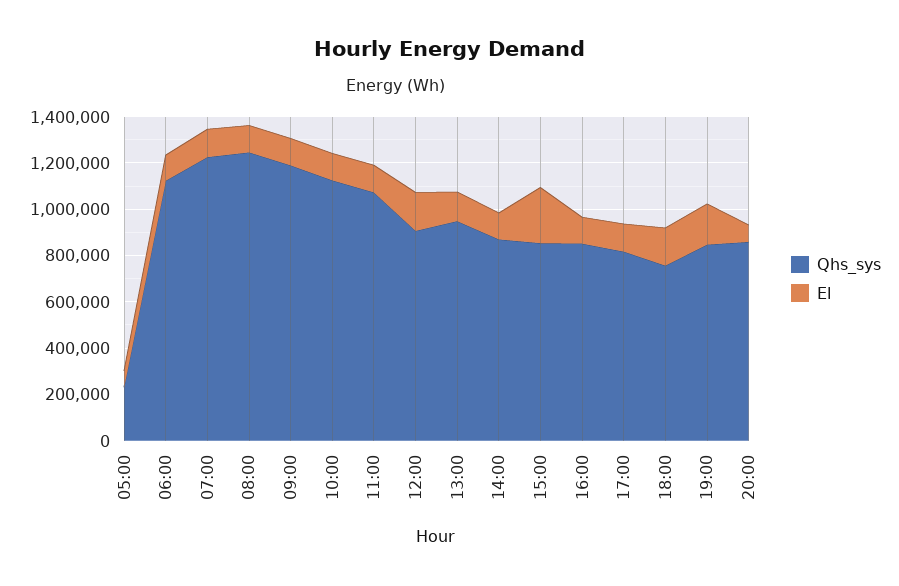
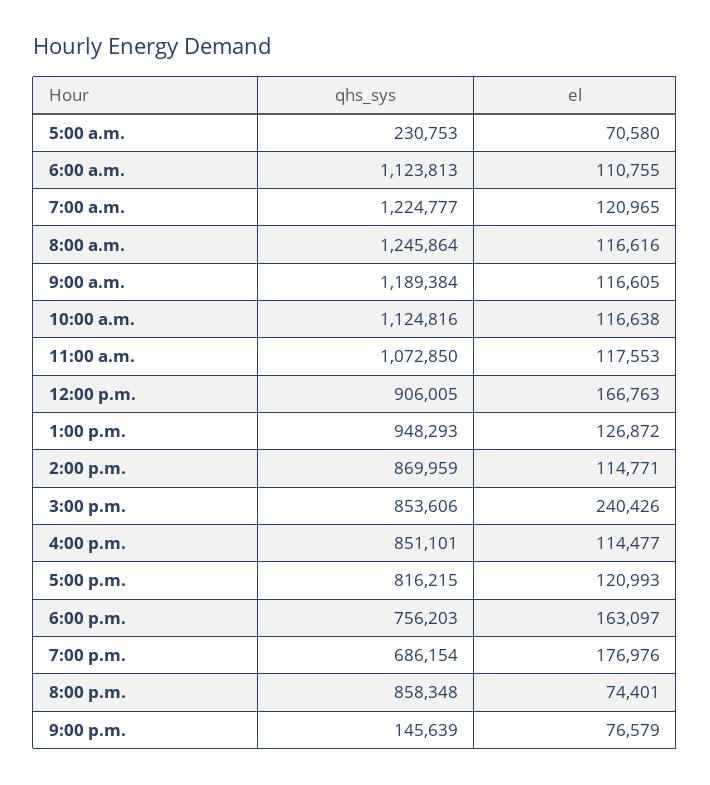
Qhs_sys, 19:00: 850000 -> 686154
Qhs_sys, 9:00 p.m.: none -> 145639
El, 9:00 p.m.: none -> 76579

